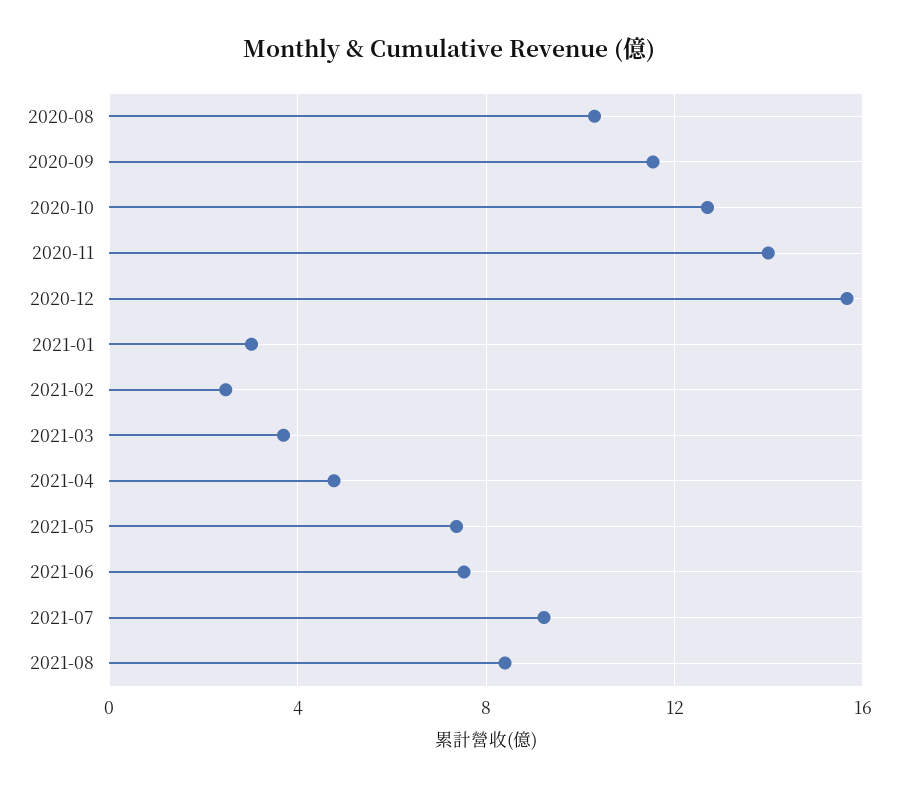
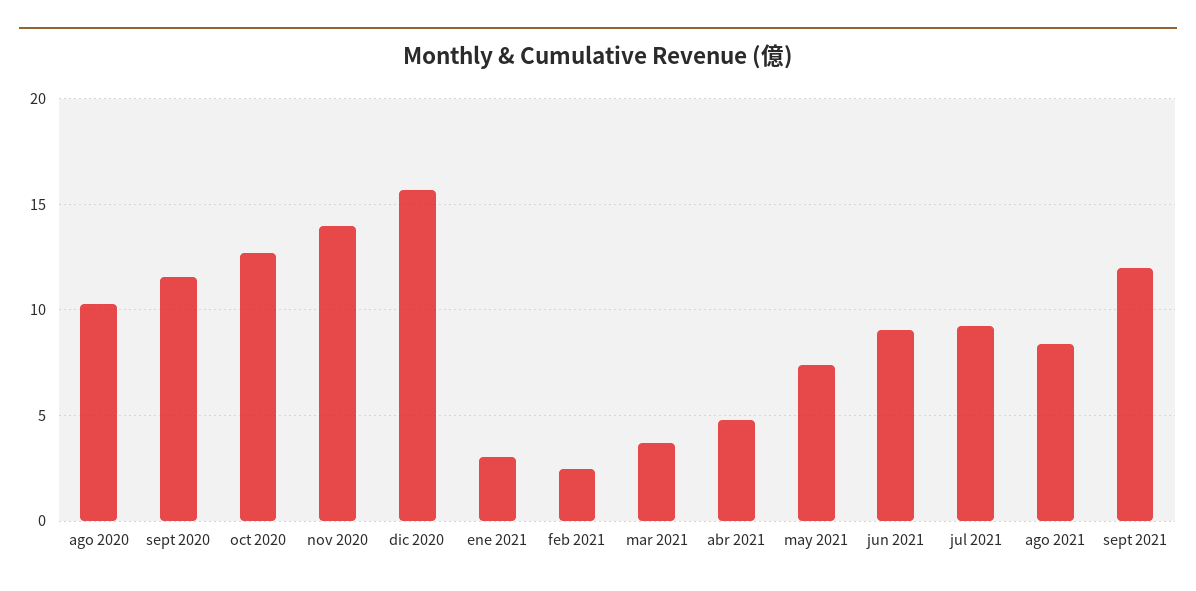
2021-06: 7.5 -> 9
sept 2021: none -> 12

